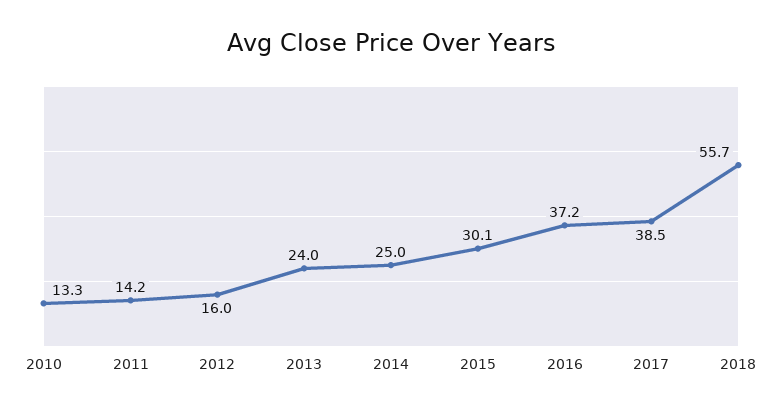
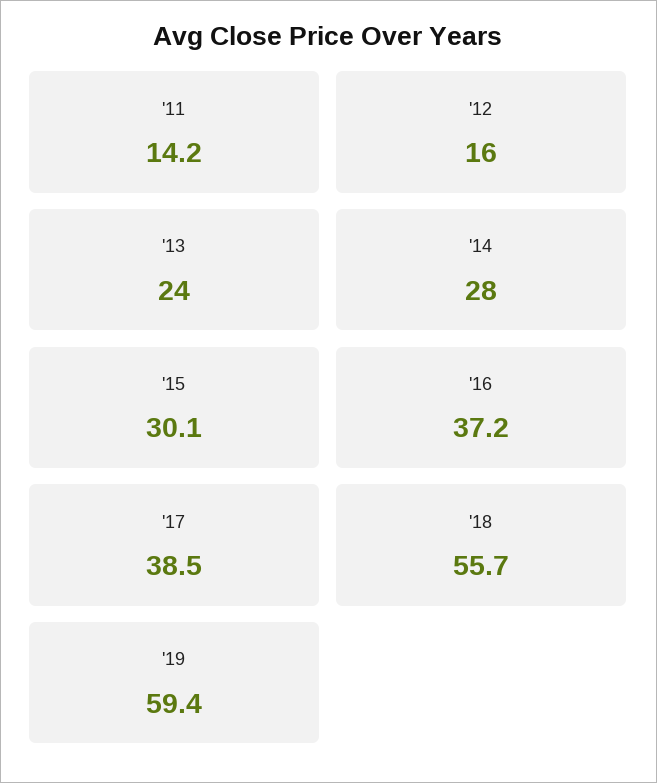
2010: 13.3 -> none
2014: 25 -> 28
'19: none -> 59.4

